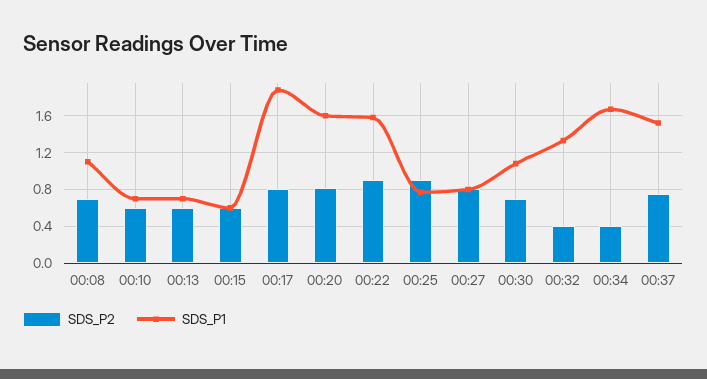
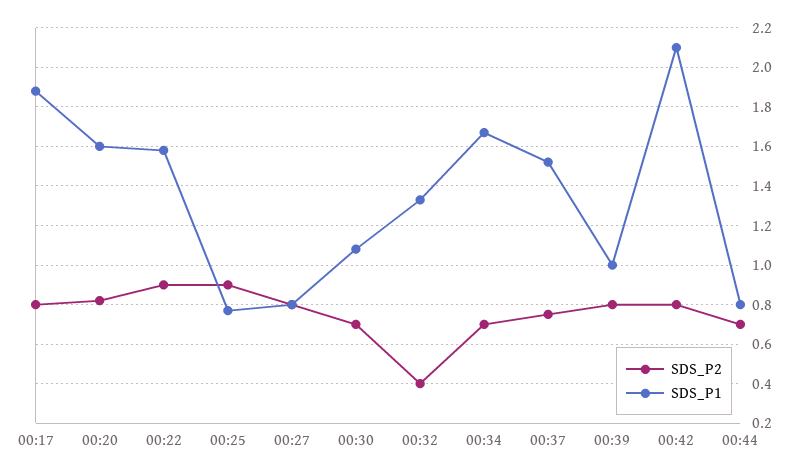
SDS_P2, 00:08: 0.7 -> none
SDS_P1, 00:08: 1.1 -> none
SDS_P2, 00:10: 0.6 -> none
SDS_P1, 00:10: 0.7 -> none
SDS_P2, 00:13: 0.6 -> none
SDS_P1, 00:13: 0.7 -> none
SDS_P2, 00:15: 0.6 -> none
SDS_P1, 00:15: 0.6 -> none
SDS_P2, 00:34: 0.4 -> 0.7
SDS_P2, 00:39: none -> 0.8
SDS_P1, 00:39: none -> 1
SDS_P2, 00:42: none -> 0.8
SDS_P1, 00:42: none -> 2.1
SDS_P2, 00:44: none -> 0.7
SDS_P1, 00:44: none -> 0.8

